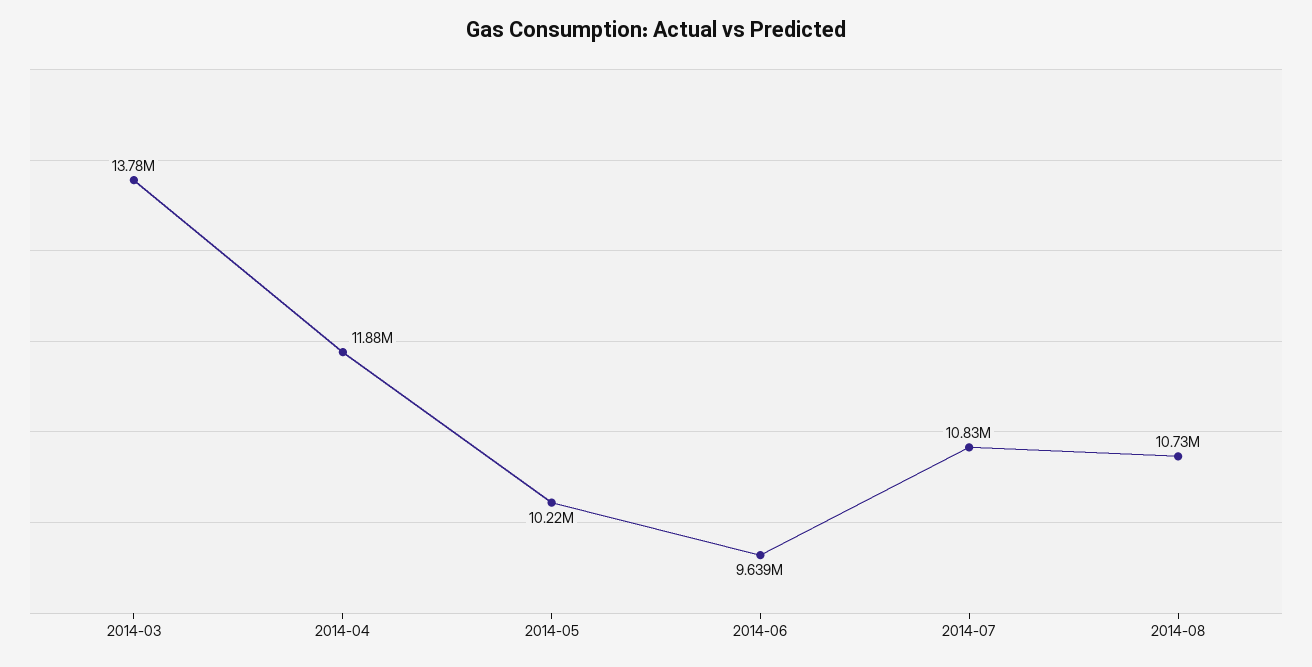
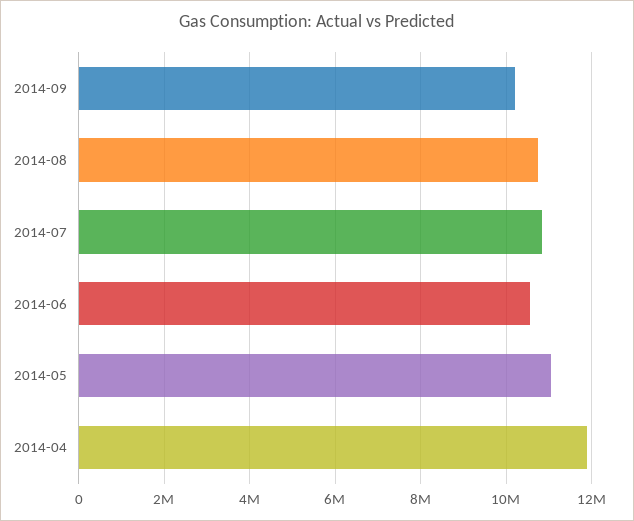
2014-03: 13780000 -> none
2014-05: 10220000 -> 11000000
2014-06: 9639000 -> 10600000
2014-09: none -> 10200000

